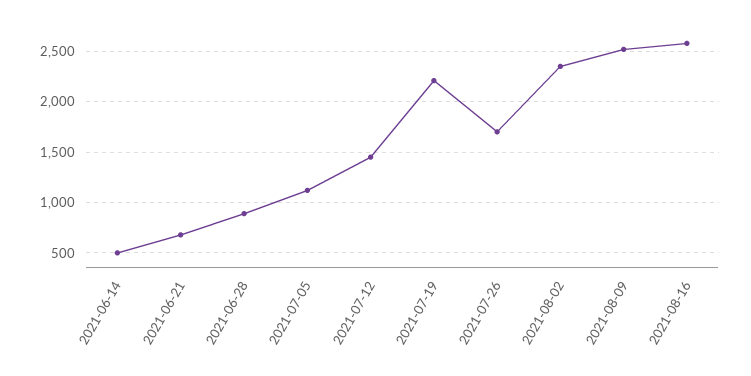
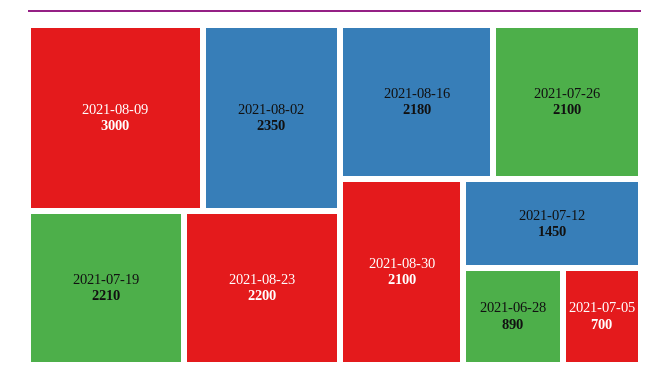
2021-06-14: 500 -> none
2021-06-21: 700 -> none
2021-07-05: 1100 -> 700
2021-07-26: 1700 -> 2100
2021-08-09: 2500 -> 3000
2021-08-16: 2600 -> 2180
2021-08-23: none -> 2200
2021-08-30: none -> 2100

